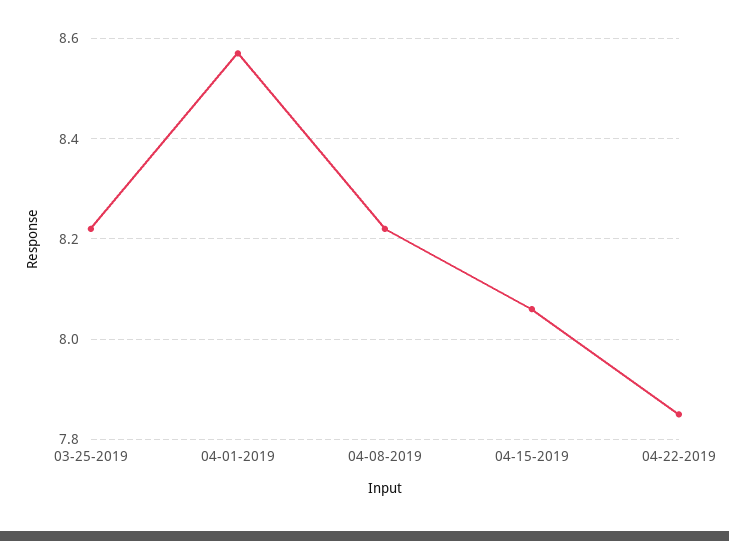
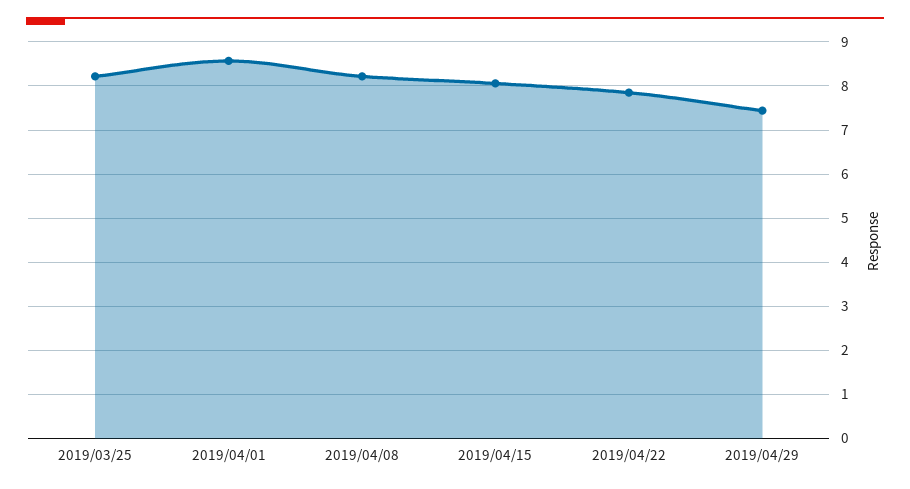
2019/04/29: none -> 7.4

